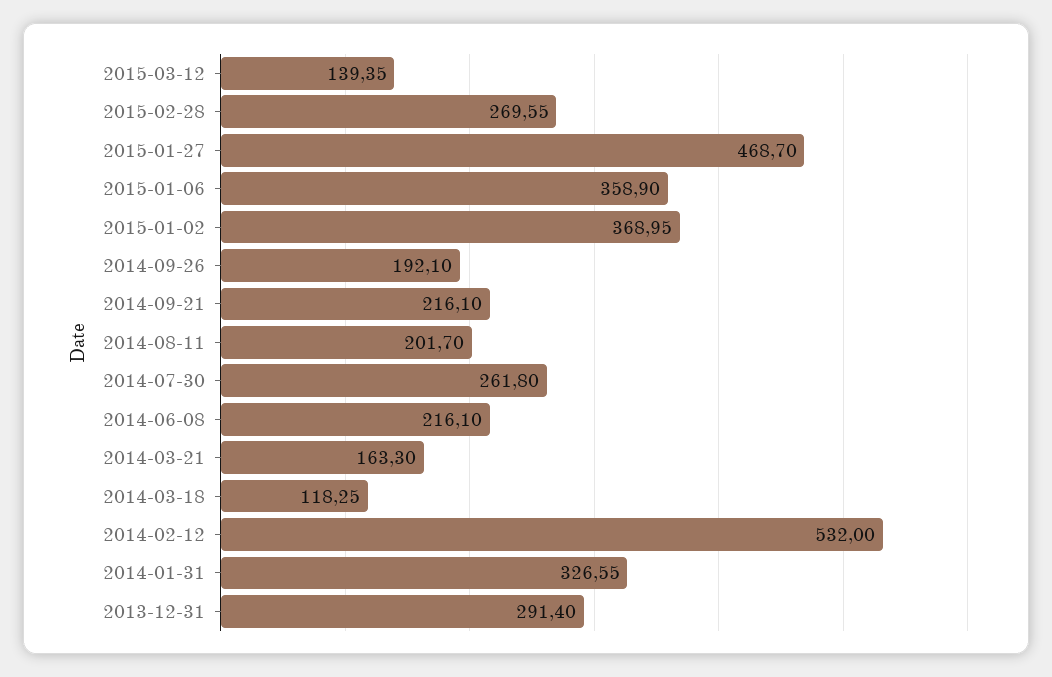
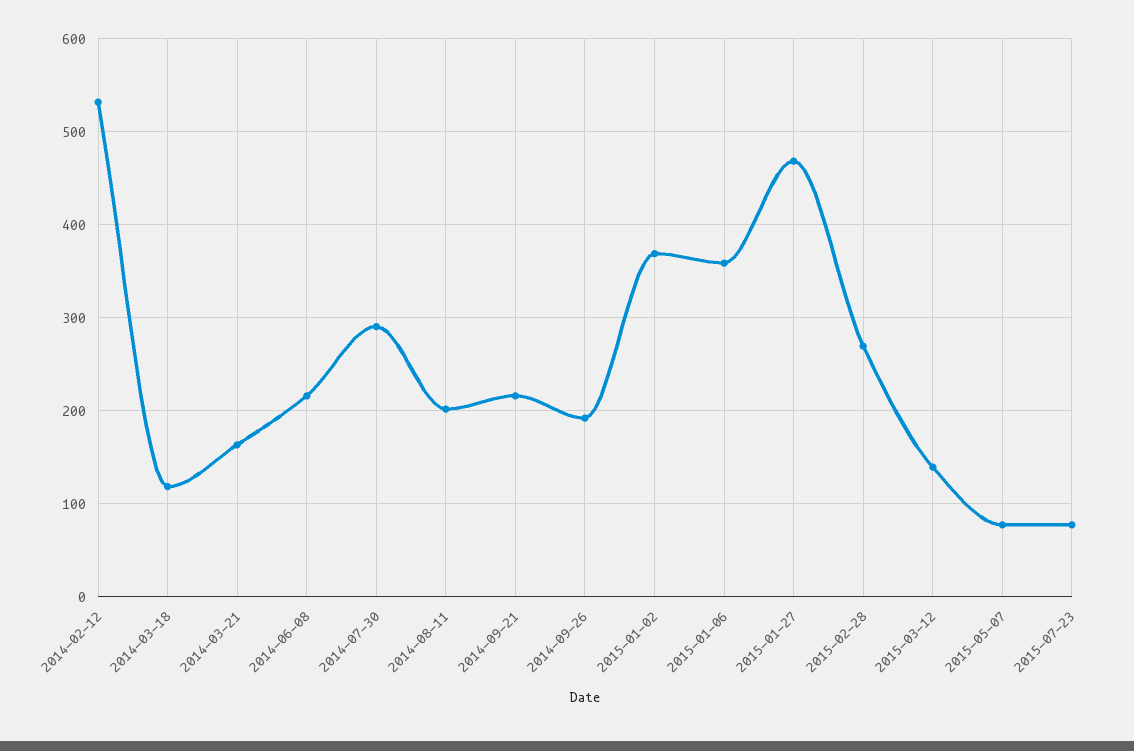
2014-07-30: 261.8 -> 290
2014-01-31: 326.55 -> none
2013-12-31: 291.4 -> none
2015-05-07: none -> 80
2015-07-23: none -> 80

